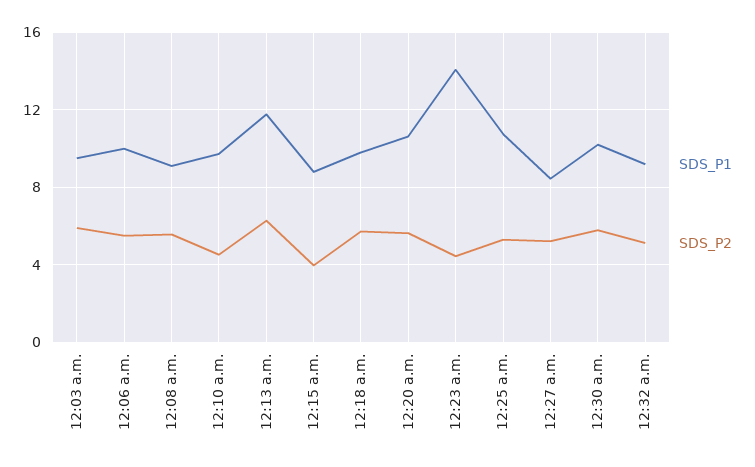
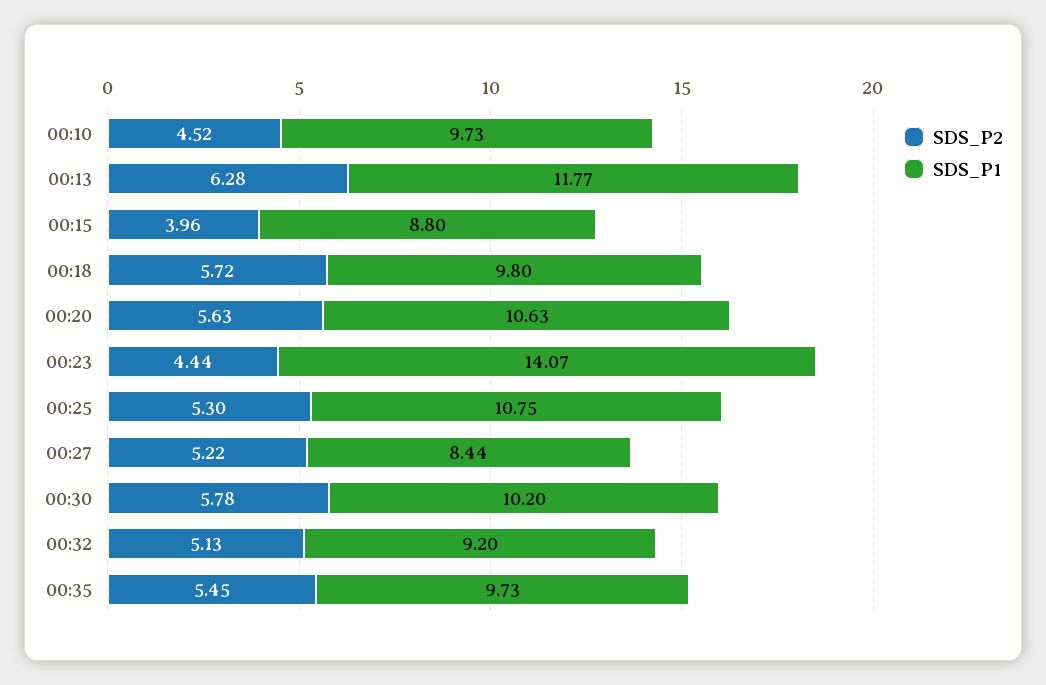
SDS_P1, 12:03 a.m.: 9.5 -> none
SDS_P2, 12:03 a.m.: 6 -> none
SDS_P1, 12:06 a.m.: 10 -> none
SDS_P2, 12:06 a.m.: 5.5 -> none
SDS_P1, 12:08 a.m.: 9 -> none
SDS_P2, 12:08 a.m.: 5.5 -> none
SDS_P2, 00:35: none -> 5.45
SDS_P1, 00:35: none -> 9.73

